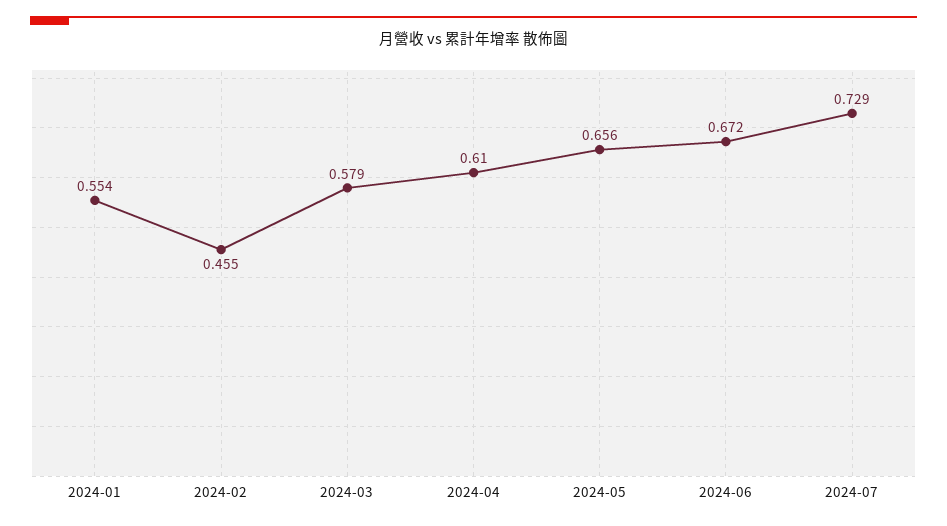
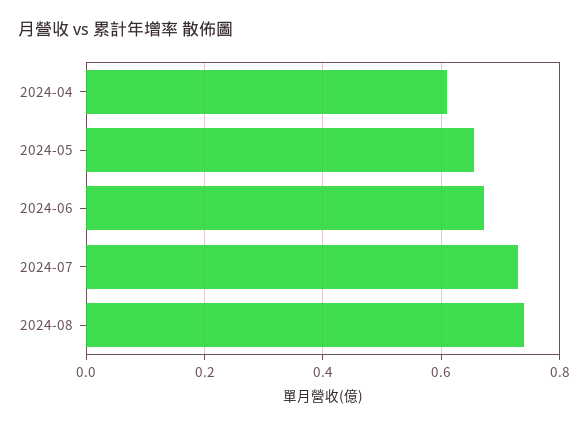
2024-01: 0.554 -> none
2024-02: 0.455 -> none
2024-03: 0.579 -> none
2024-08: none -> 0.74

